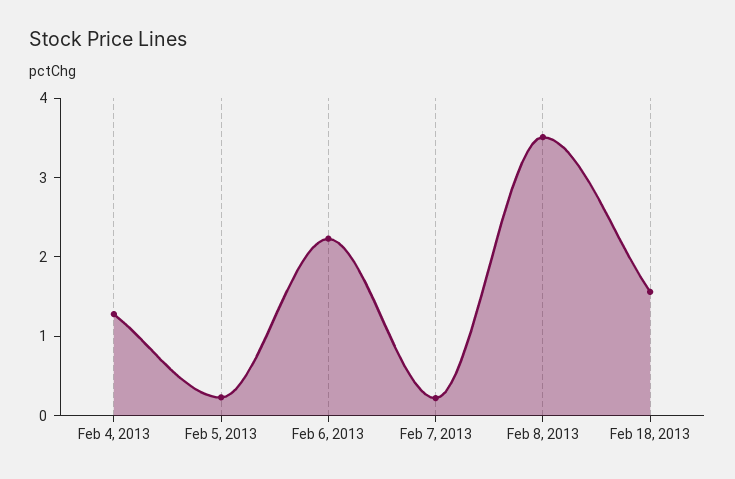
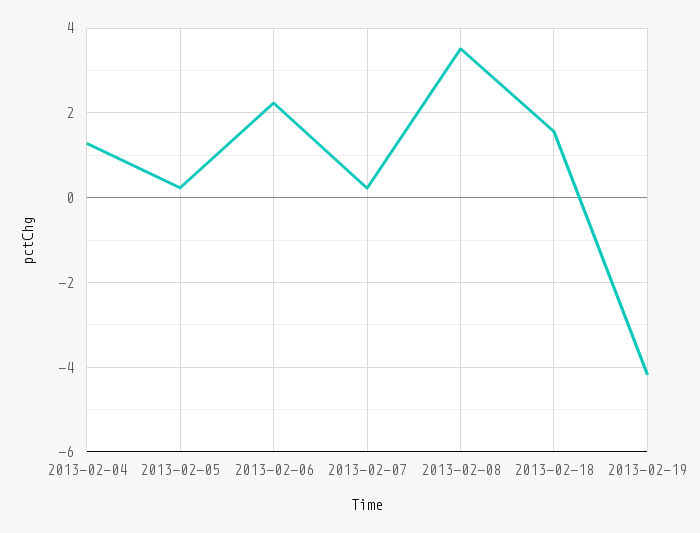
2013-02-19: none -> -4.2

